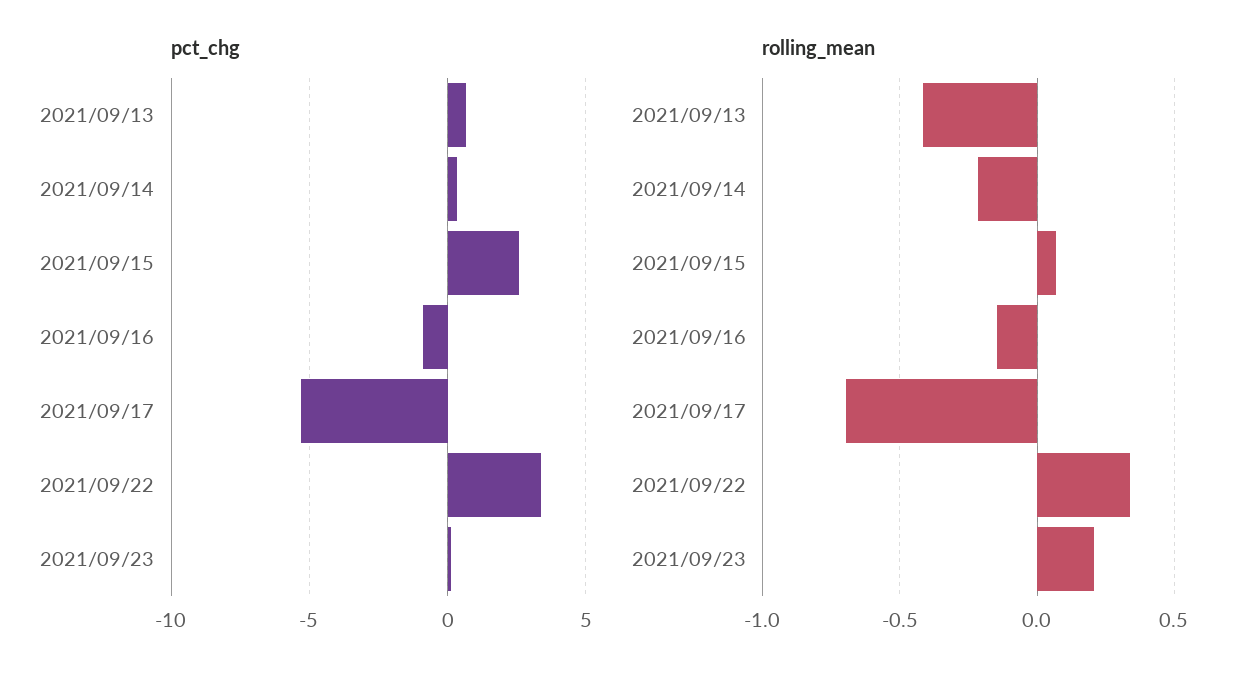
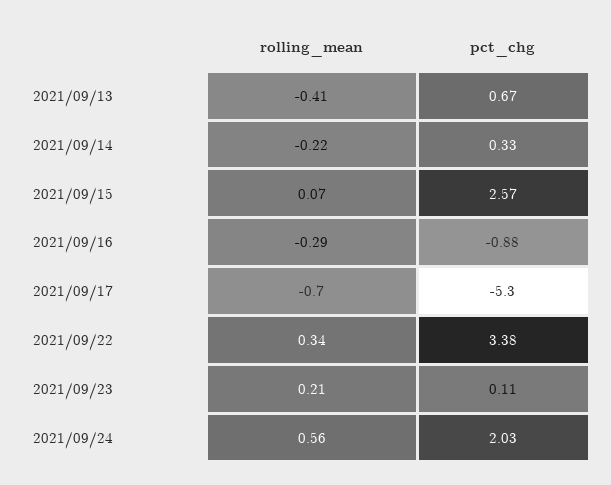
rolling_mean, 2021/09/16: -0.15 -> -0.29
rolling_mean, 2021/09/24: none -> 0.56
pct_chg, 2021/09/24: none -> 2.03

